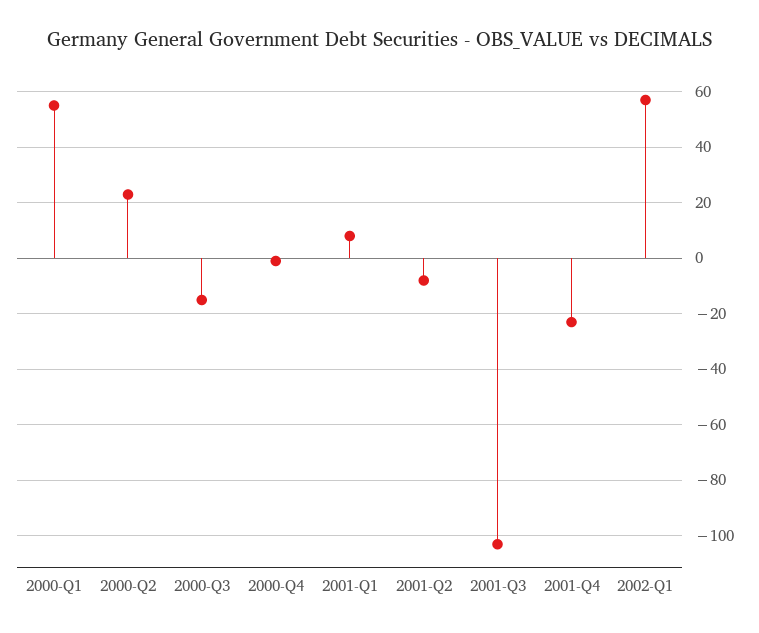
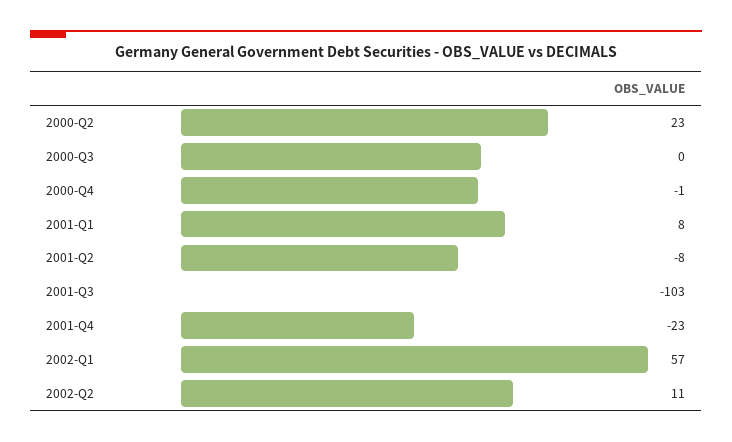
2000-Q1: 55 -> none
2000-Q3: -15 -> 0
2002-Q2: none -> 11

